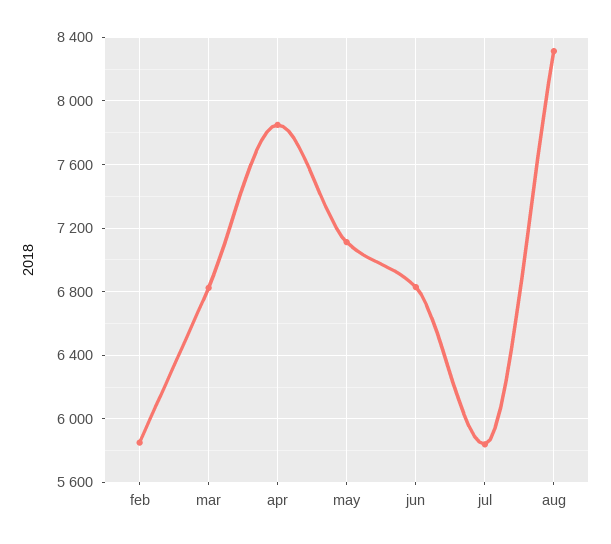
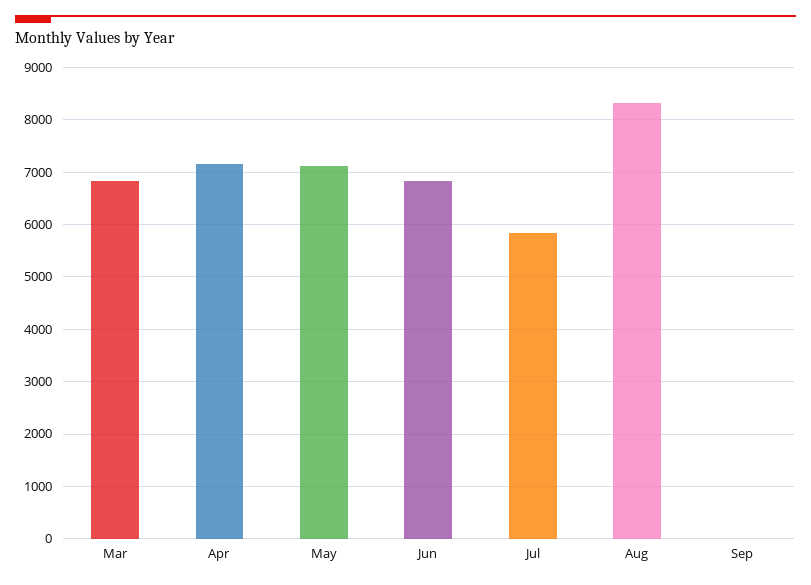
feb: 5850 -> none
apr: 7850 -> 7200
Sep: none -> 0

